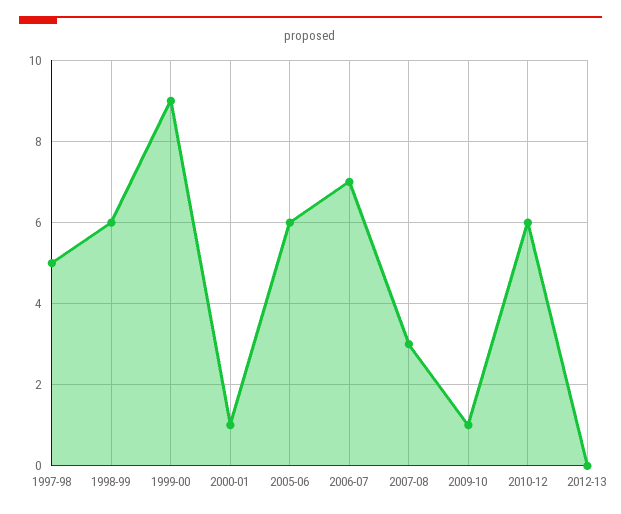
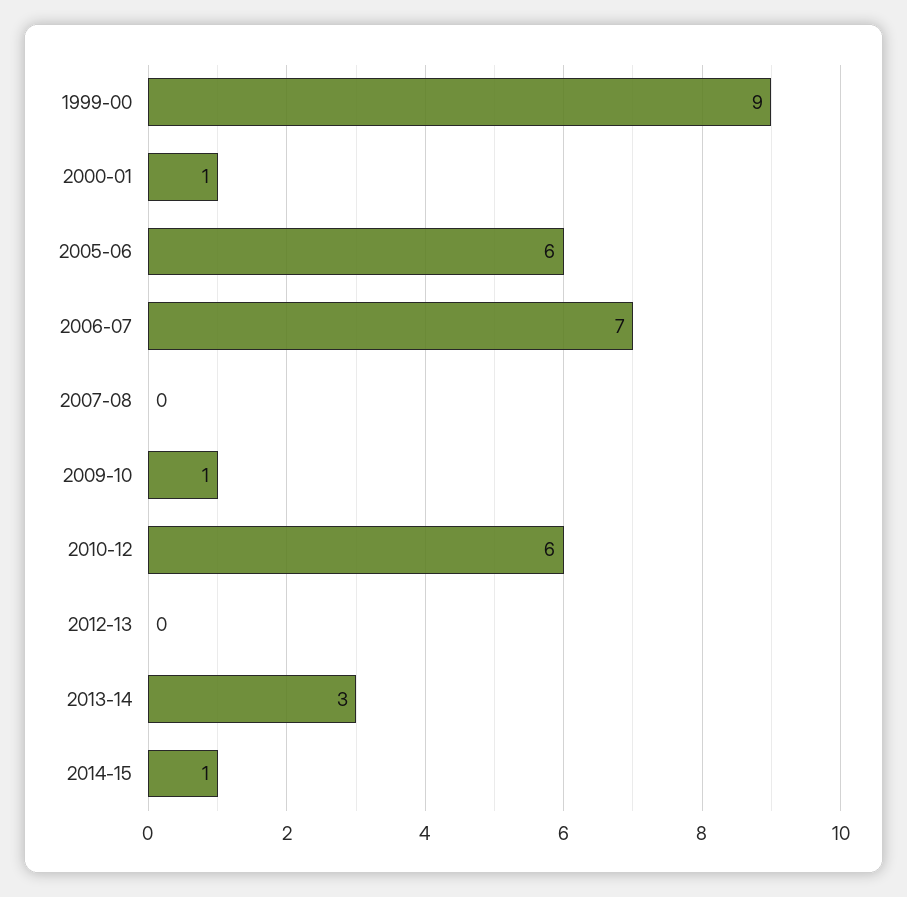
1997-98: 5 -> none
1998-99: 6 -> none
2007-08: 3 -> 0
2013-14: none -> 3
2014-15: none -> 1

